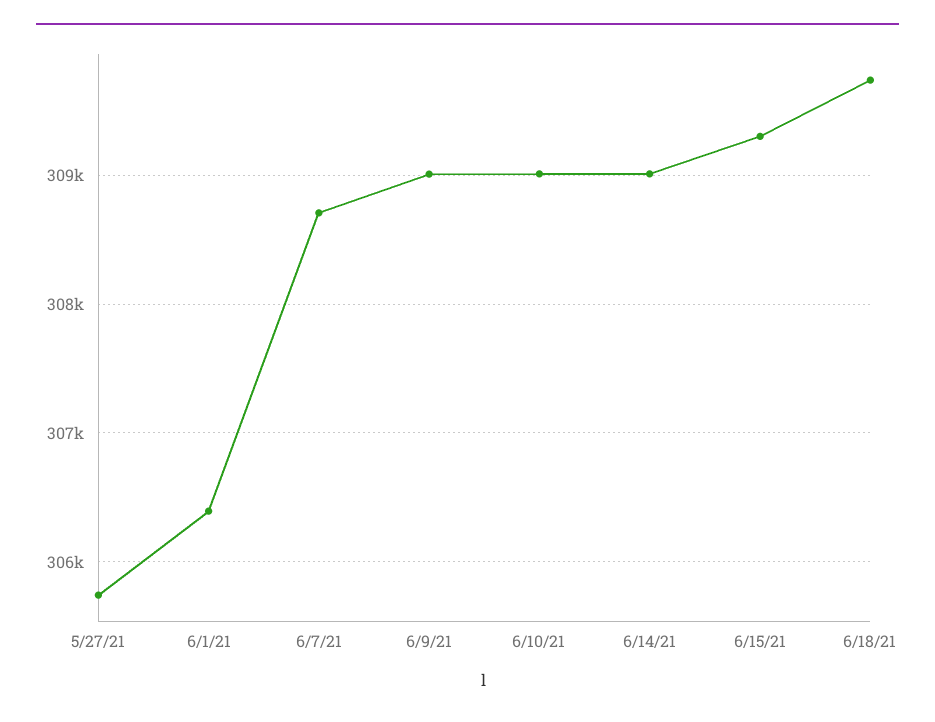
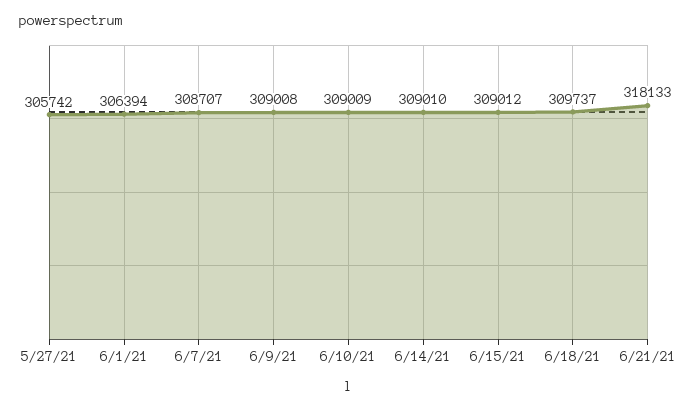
6/15/21: 309300 -> 309012
6/21/21: none -> 318133

